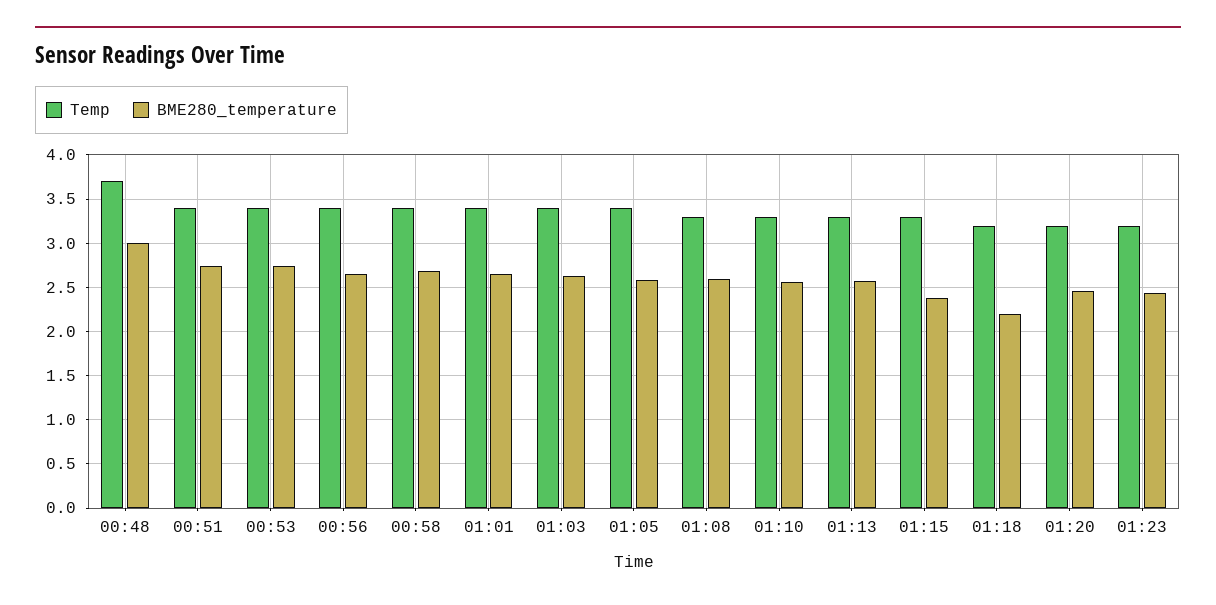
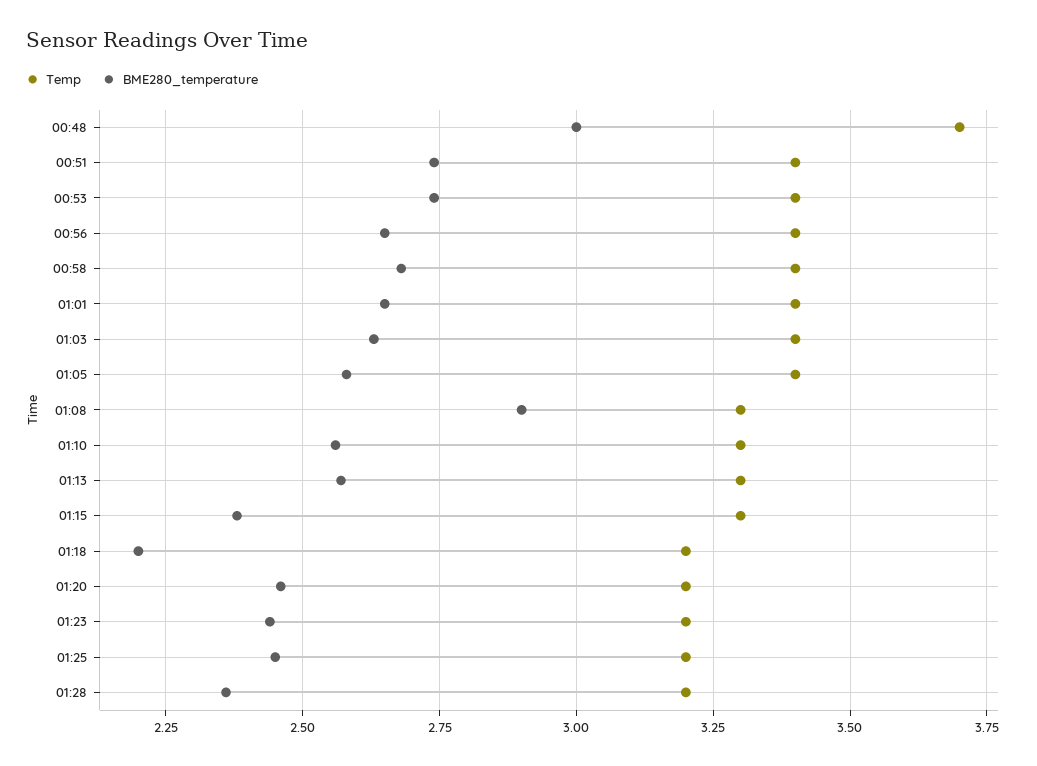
BME280_temperature, 01:08: 2.6 -> 2.9
Temp, 01:25: none -> 3.2
BME280_temperature, 01:25: none -> 2.45
Temp, 01:28: none -> 3.2
BME280_temperature, 01:28: none -> 2.35

